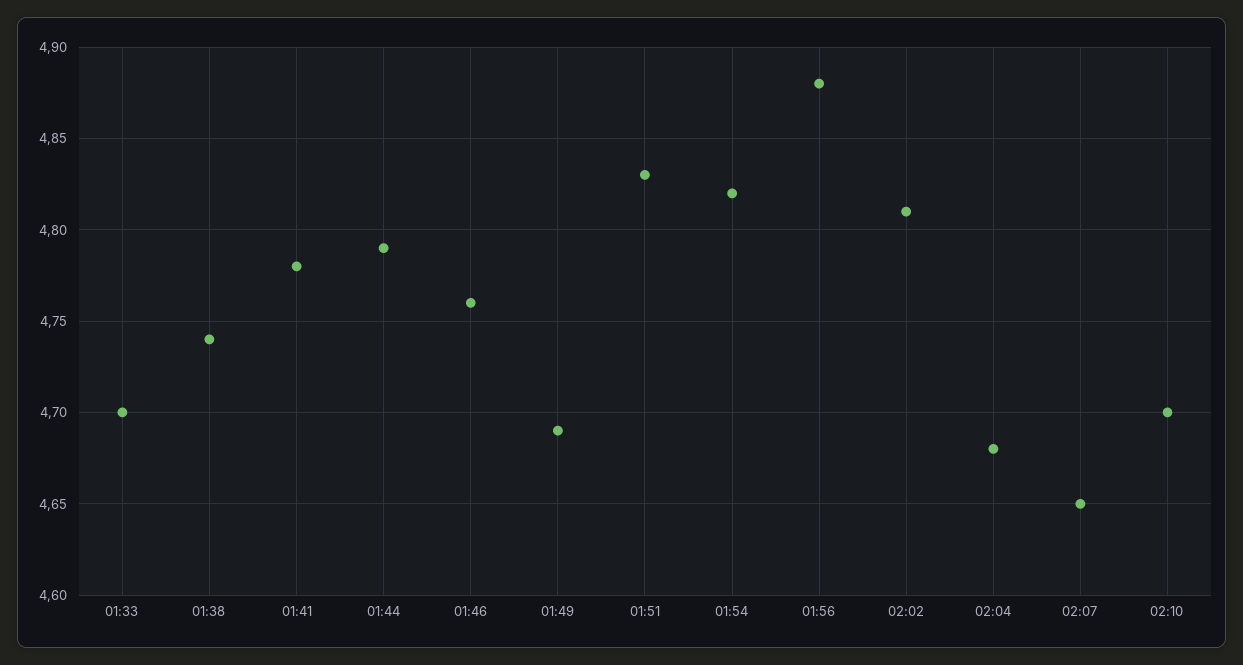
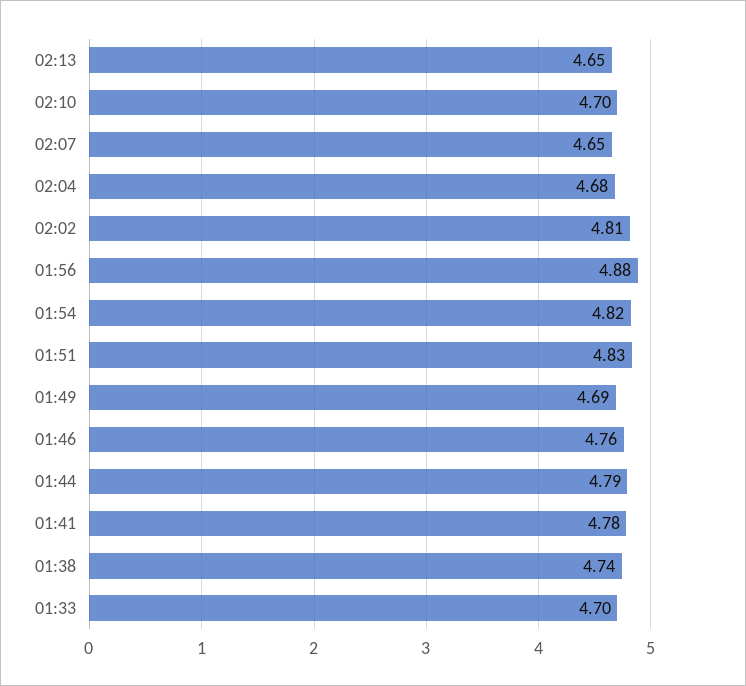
02:13: none -> 4.65

